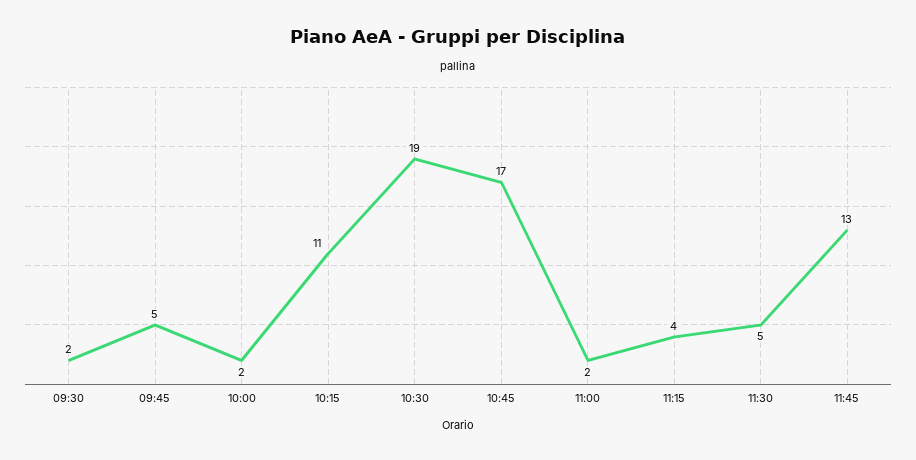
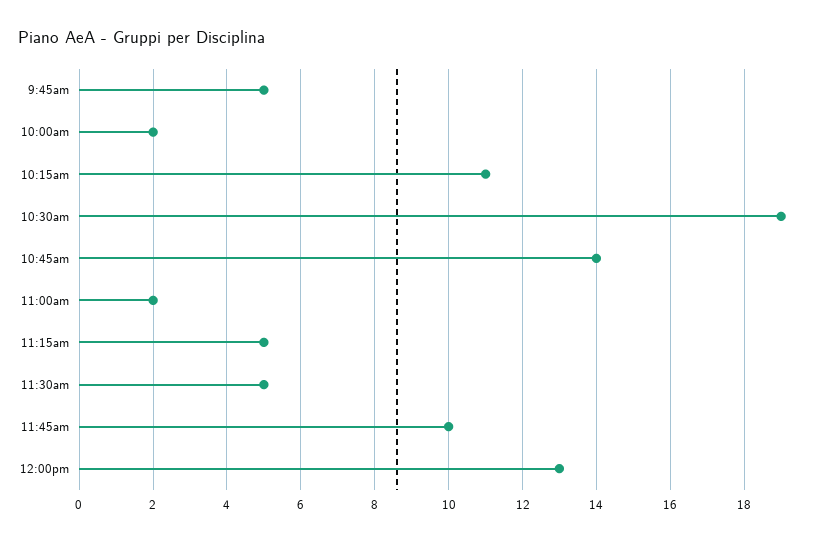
09:30: 2 -> none
10:45: 17 -> 14
11:15: 4 -> 5
11:45: 13 -> 10
12:00pm: none -> 13

